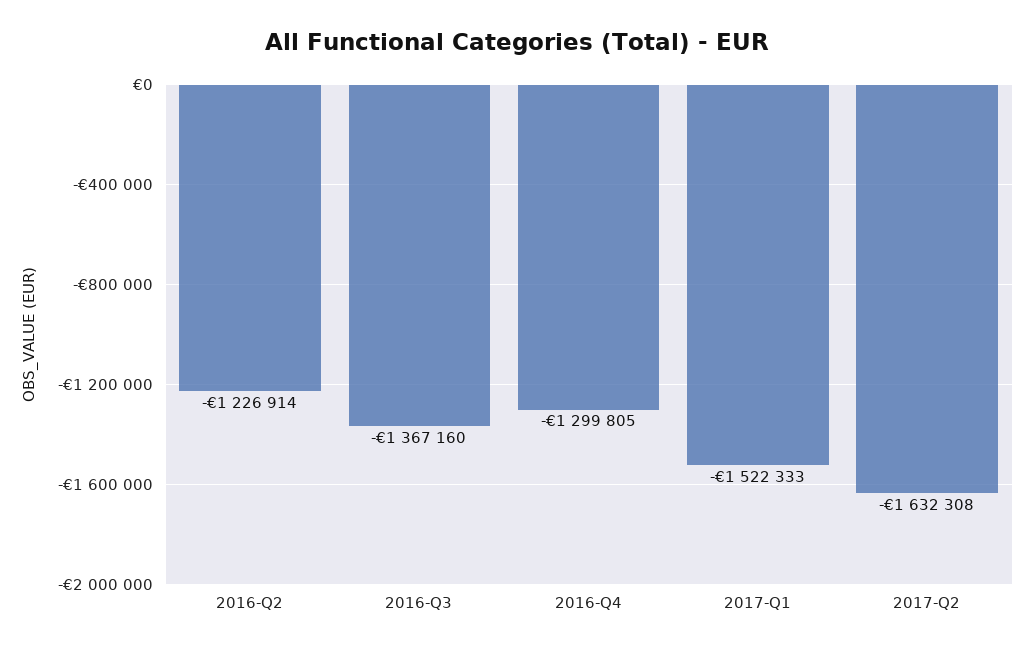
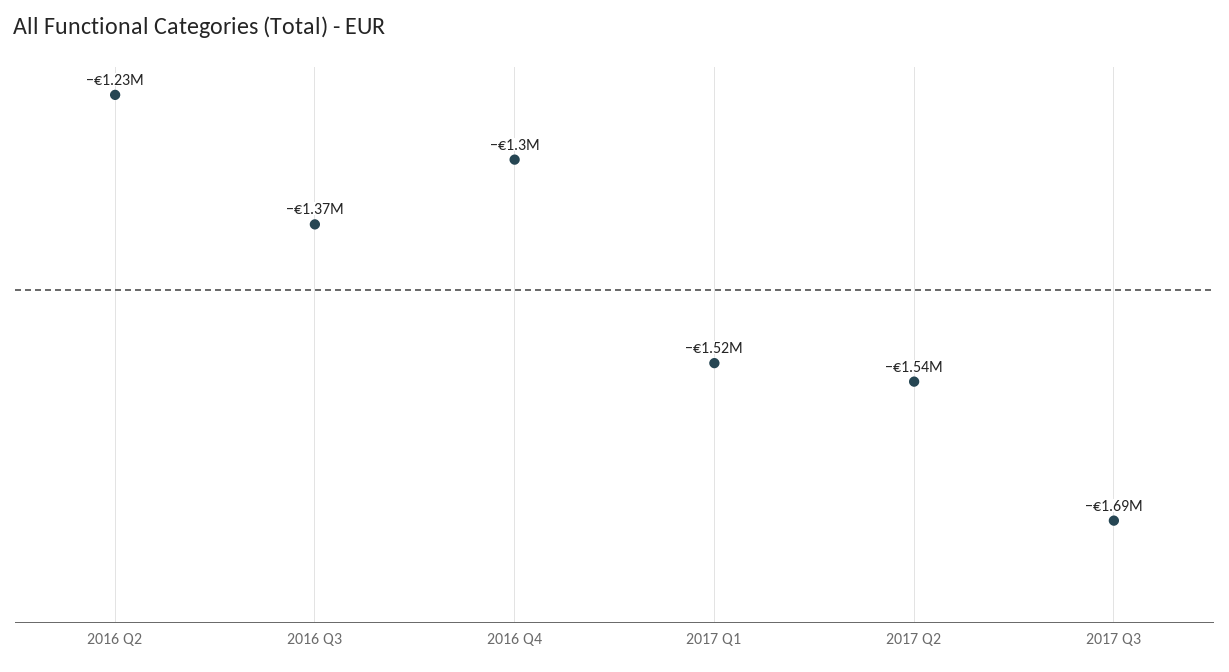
2017-Q2: -1632308 -> -1540000
2017 Q3: none -> -1690000

